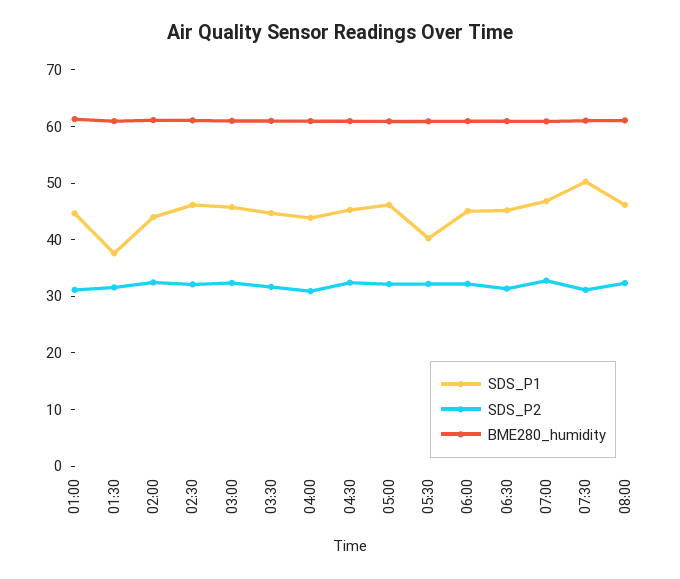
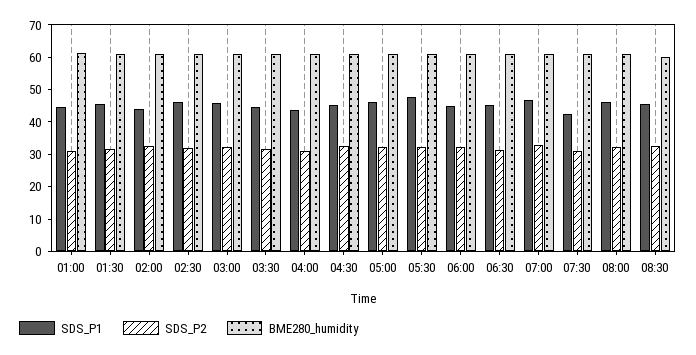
SDS_P1, 01:30: 38 -> 45
SDS_P1, 05:30: 40 -> 47.5
SDS_P1, 07:30: 50 -> 42.5
SDS_P1, 08:30: none -> 45
SDS_P2, 08:30: none -> 32.5
BME280_humidity, 08:30: none -> 60

